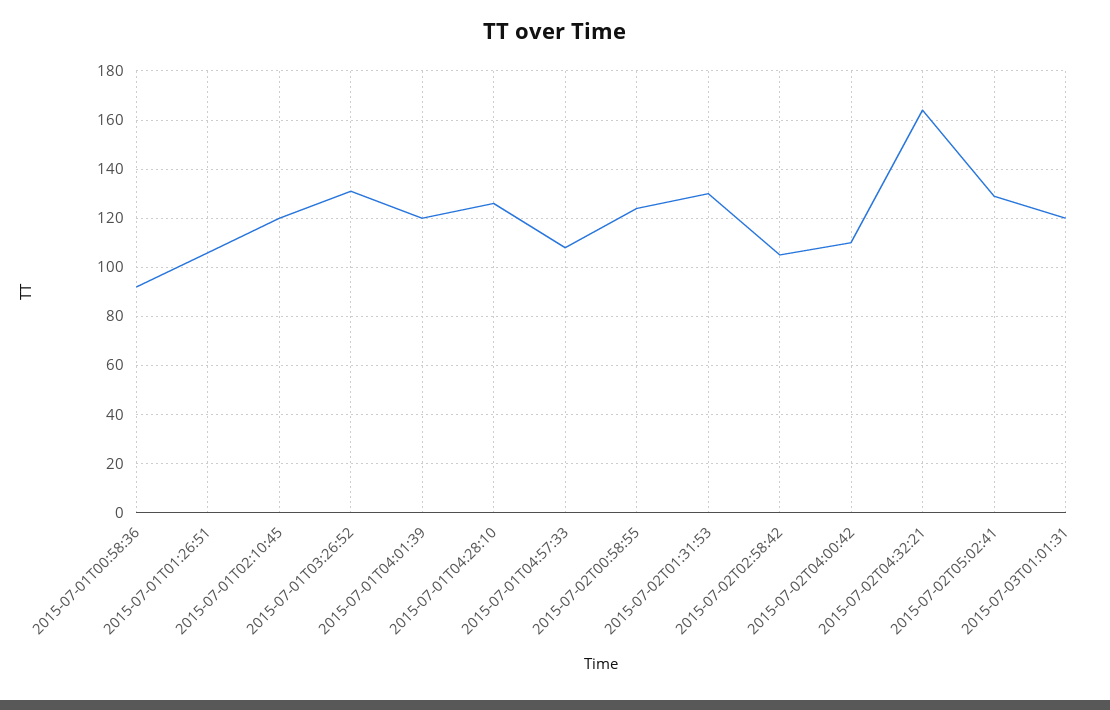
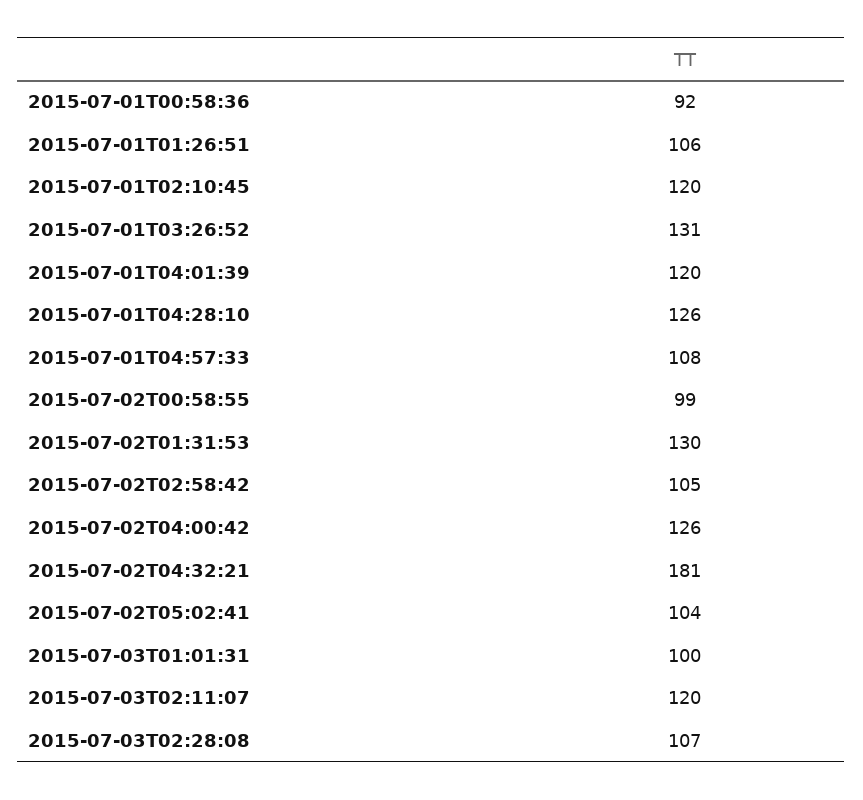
2015-07-02T00:58:55: 125 -> 99
2015-07-02T04:00:42: 110 -> 126
2015-07-02T04:32:21: 165 -> 181
2015-07-02T05:02:41: 130 -> 104
2015-07-03T01:01:31: 120 -> 100
2015-07-03T02:11:07: none -> 120
2015-07-03T02:28:08: none -> 107

